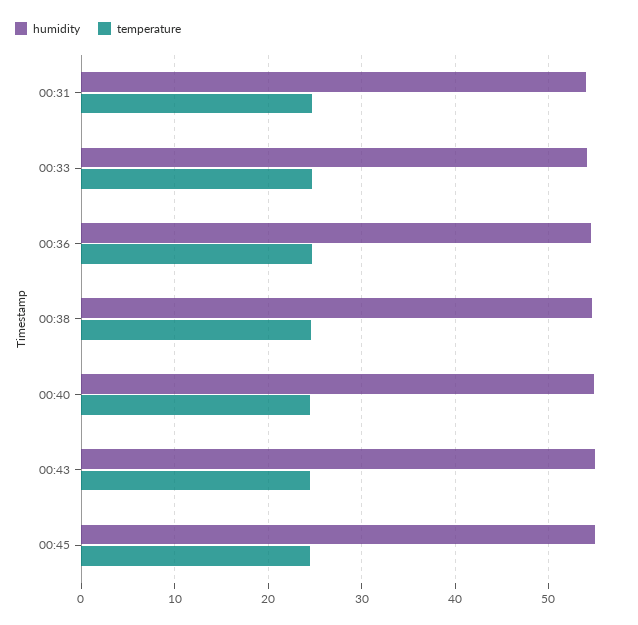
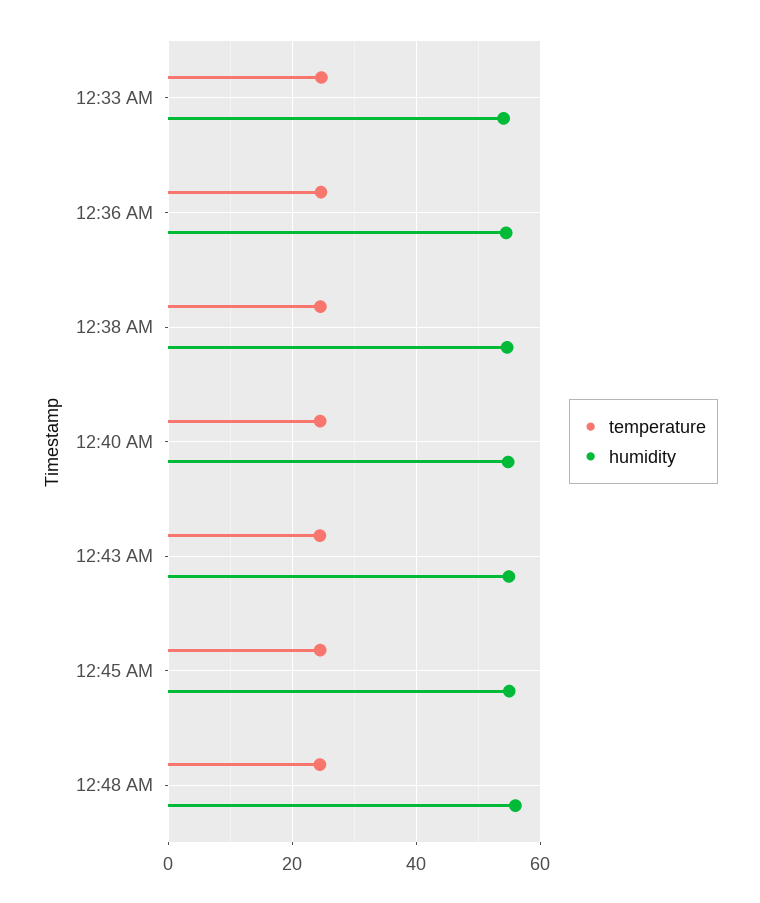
humidity, 00:31: 54 -> none
temperature, 00:31: 25 -> none
temperature, 12:48 AM: none -> 24
humidity, 12:48 AM: none -> 56

